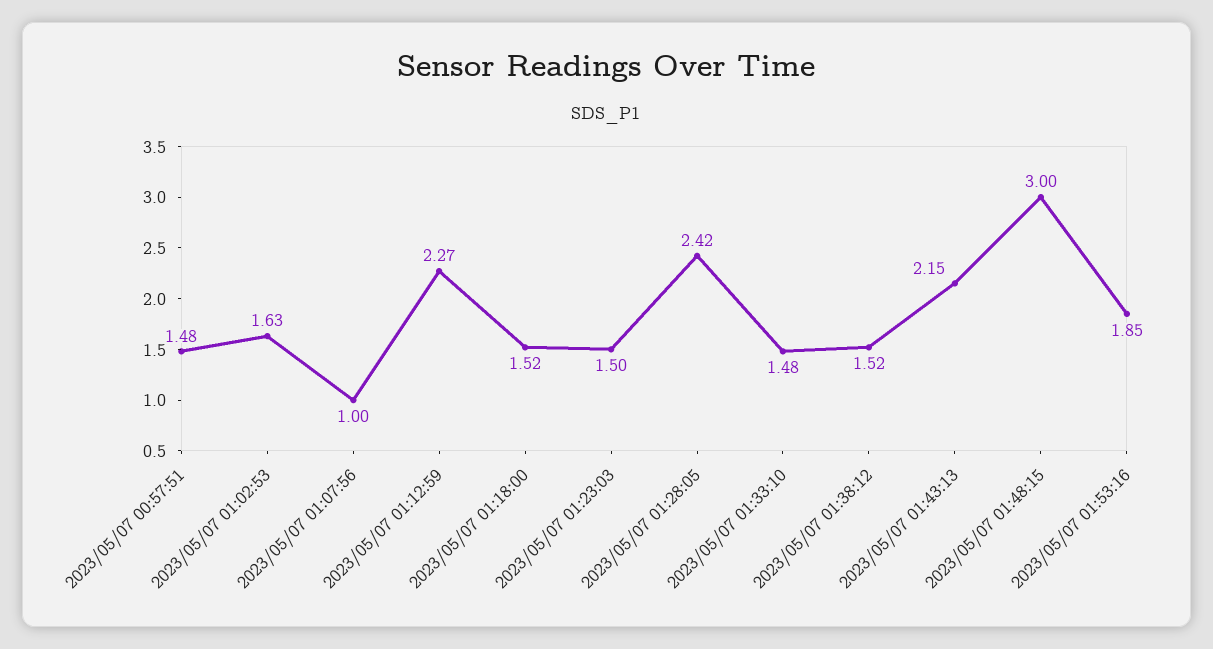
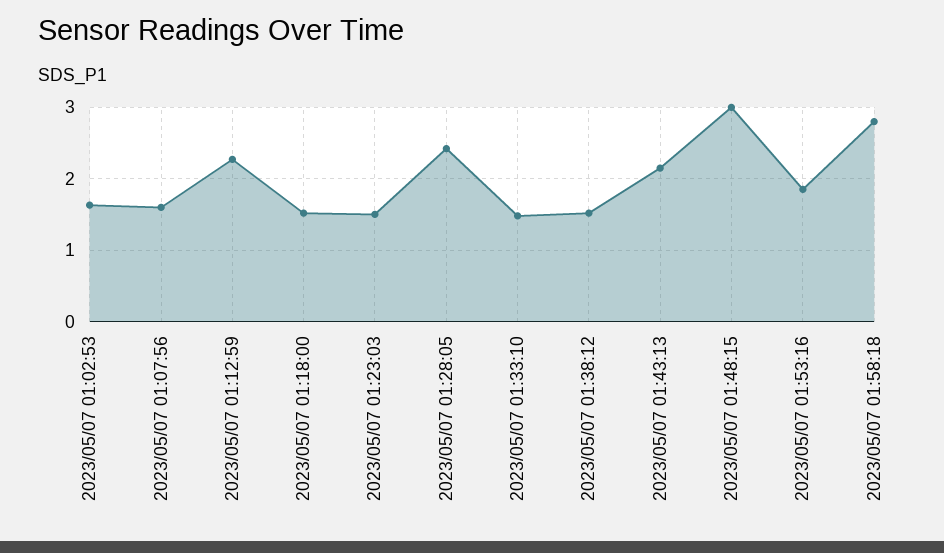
2023/05/07 00:57:51: 1.48 -> none
2023/05/07 01:07:56: 1 -> 1.6
2023/05/07 01:58:18: none -> 2.8

